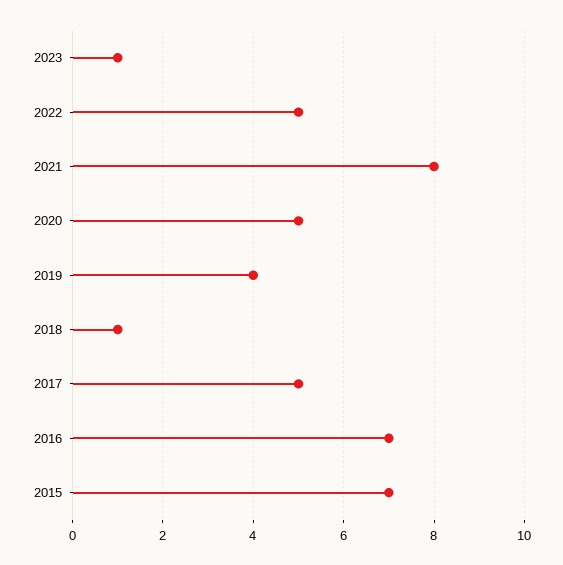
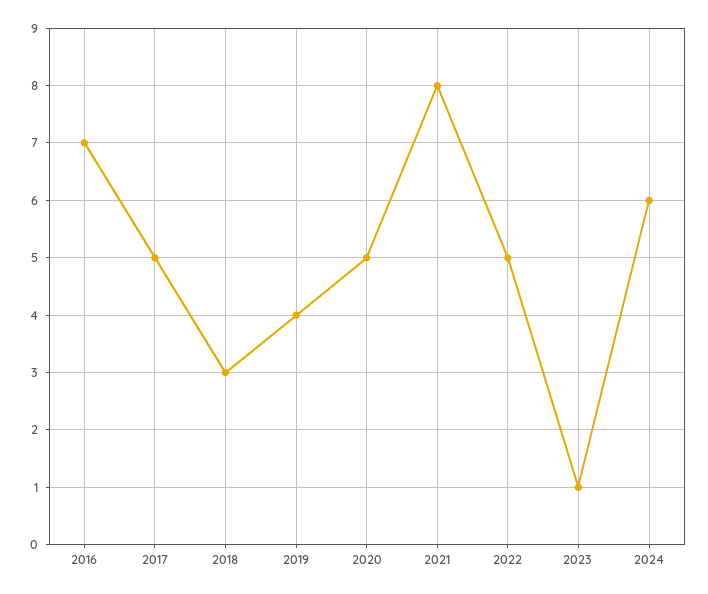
2018: 1 -> 3
2015: 7 -> none
2024: none -> 6

